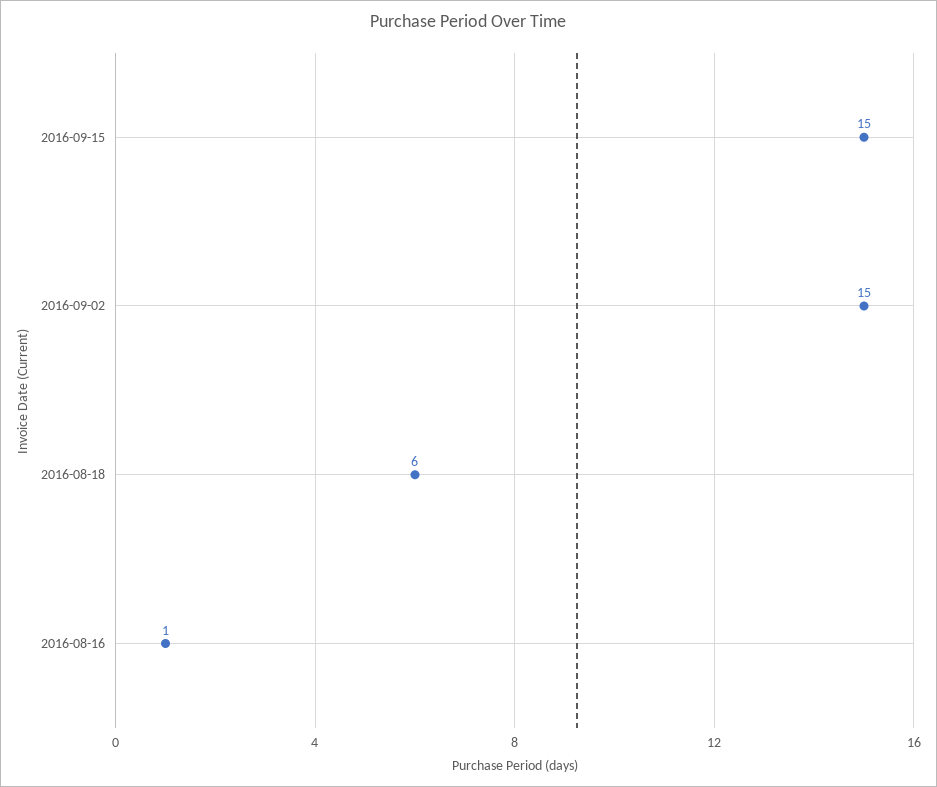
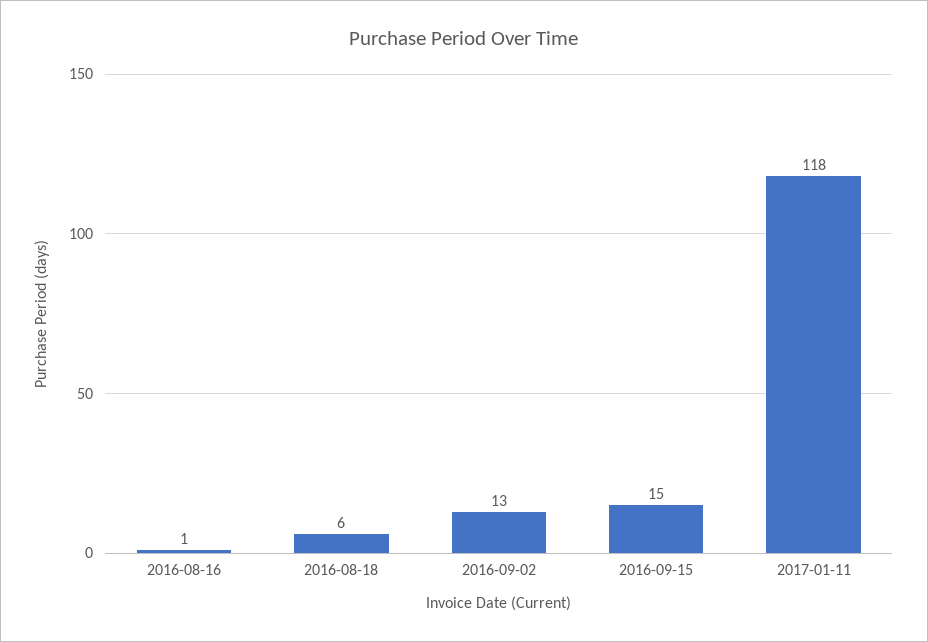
2016-09-02: 15 -> 13
2017-01-11: none -> 118

